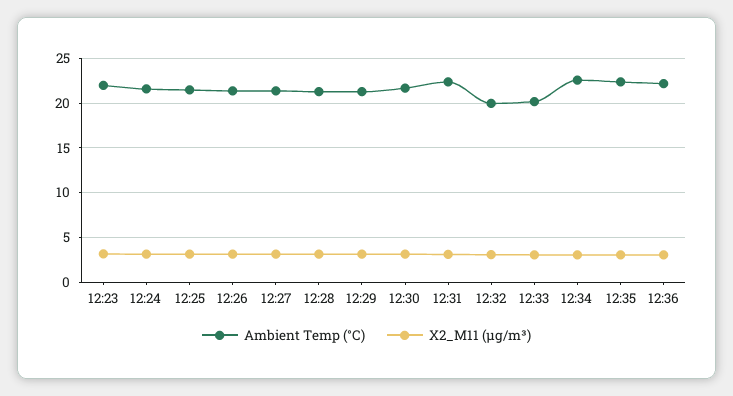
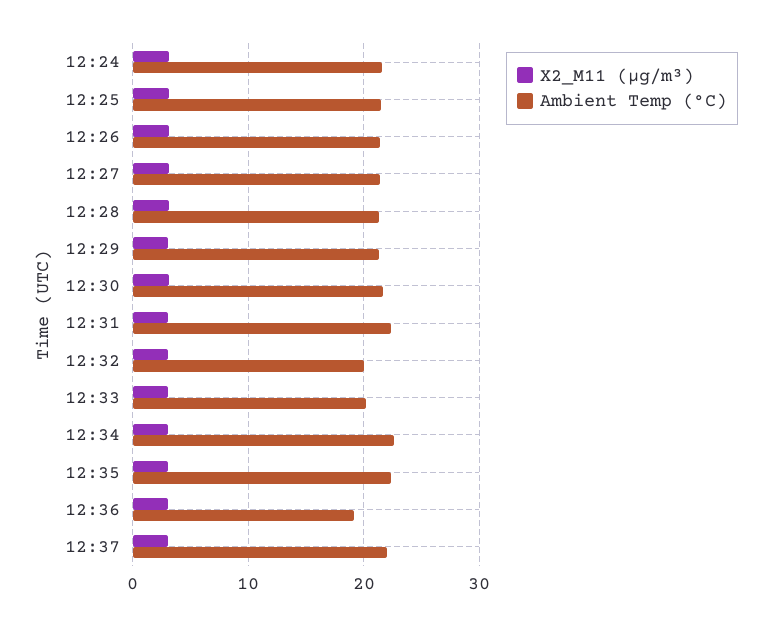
Ambient Temp (°C), 12:23: 22 -> none
X2_M11 (μg/m³), 12:23: 3 -> none
Ambient Temp (°C), 12:36: 22 -> 19
X2_M11 (μg/m³), 12:37: none -> 3
Ambient Temp (°C), 12:37: none -> 22

